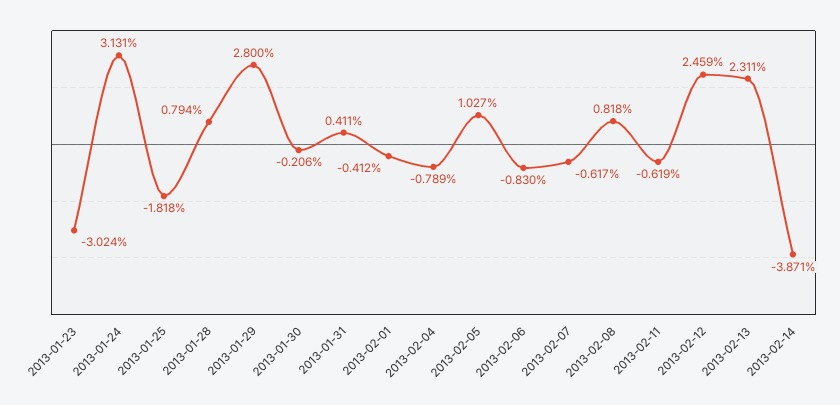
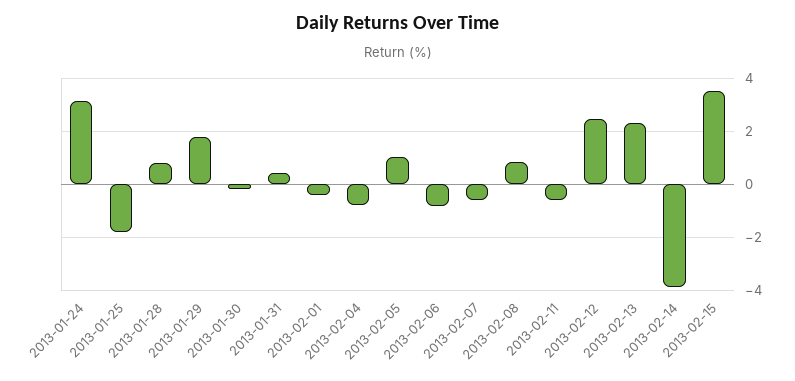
2013-01-23: -3.024 -> none
2013-01-29: 2.8 -> 1.75
2013-02-15: none -> 3.5

